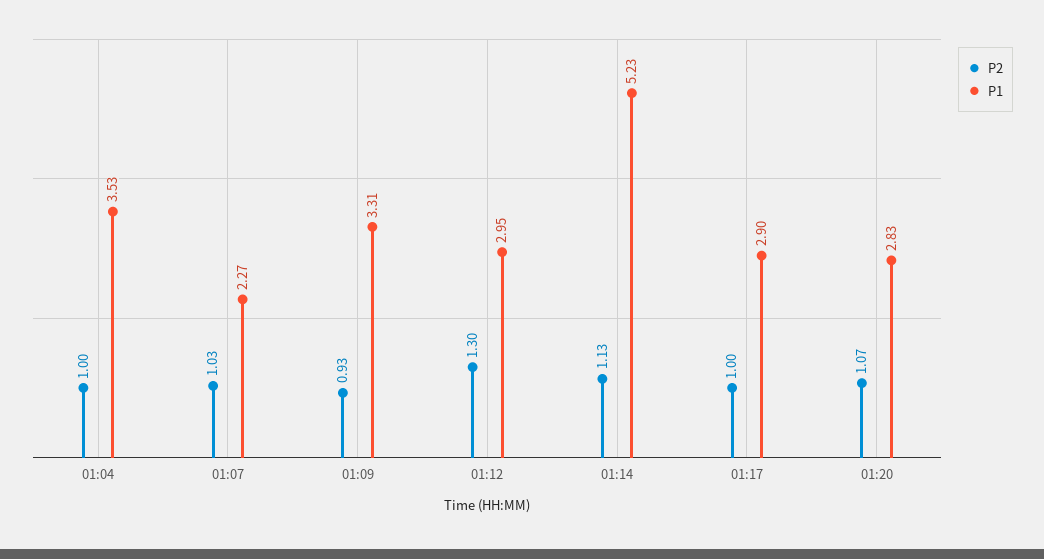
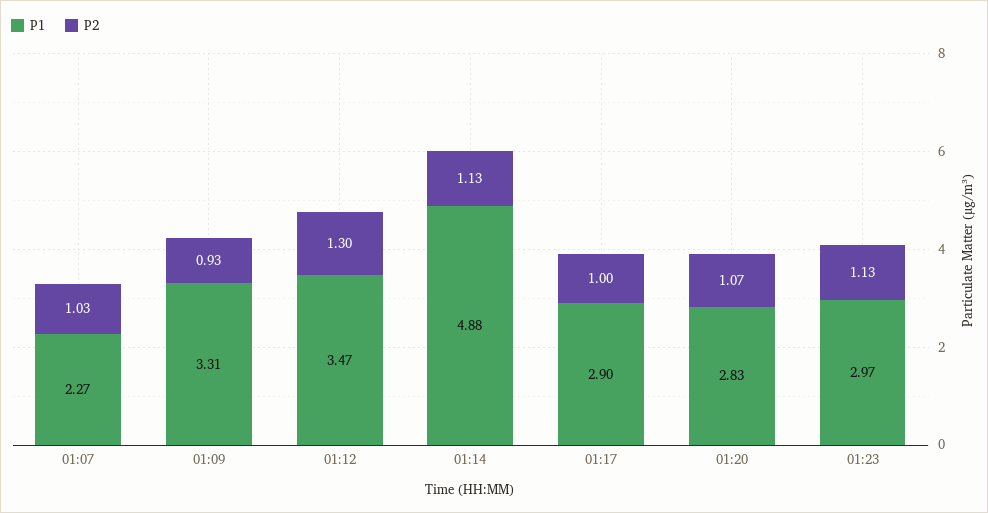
P2, 01:04: 1 -> none
P1, 01:04: 3.53 -> none
P1, 01:12: 2.95 -> 3.47
P1, 01:14: 5.23 -> 4.88
P1, 01:23: none -> 2.97
P2, 01:23: none -> 1.13

